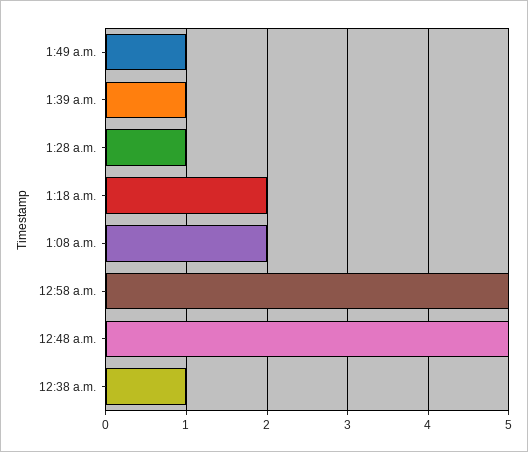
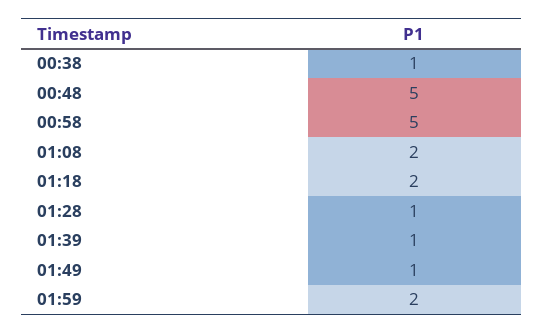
01:59: none -> 2

